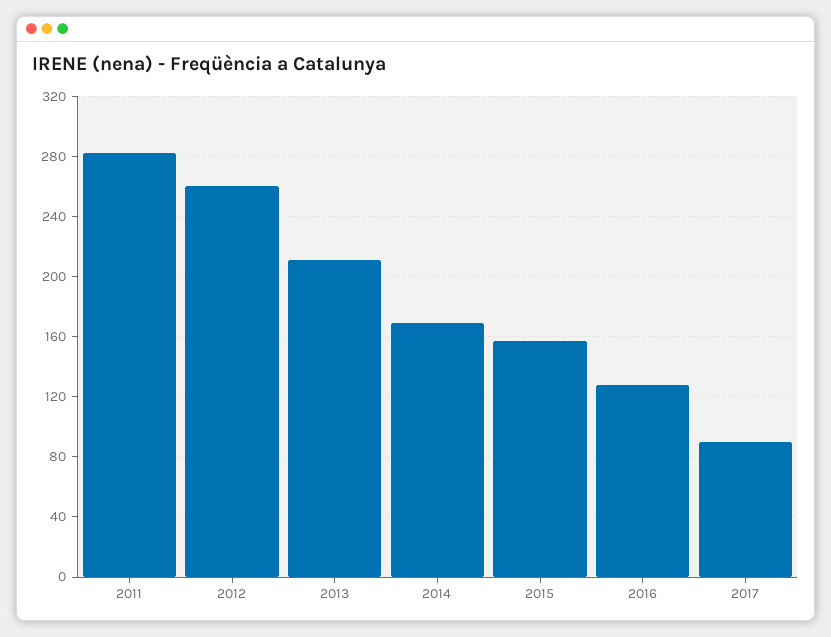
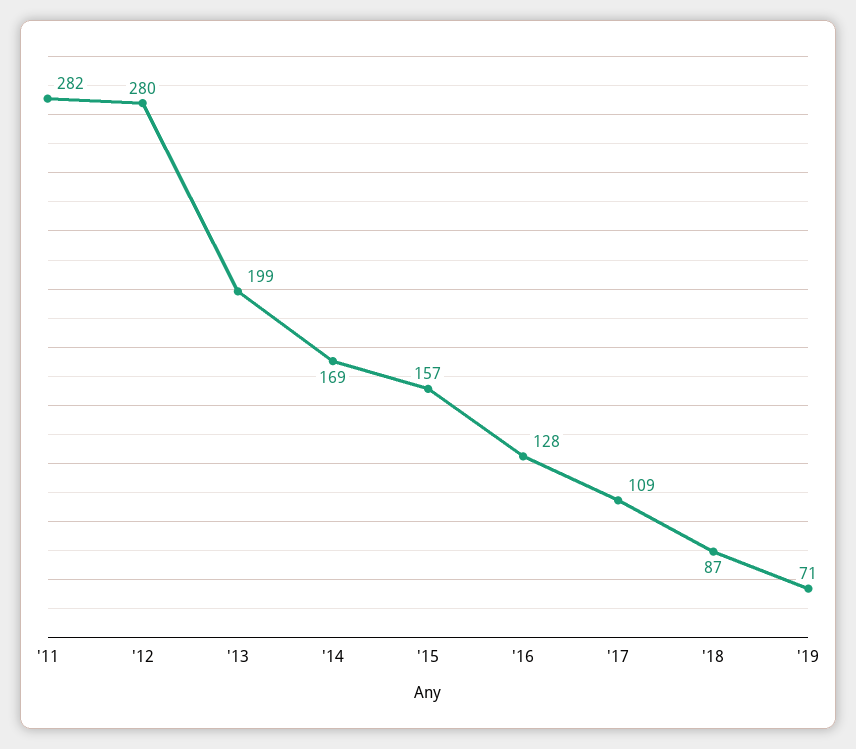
2012: 260 -> 280
2013: 210 -> 199
2017: 90 -> 109
'18: none -> 87
'19: none -> 71

